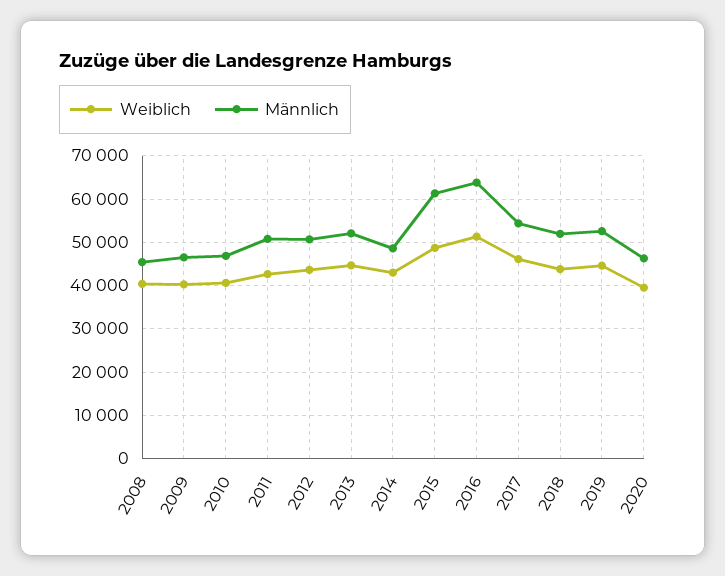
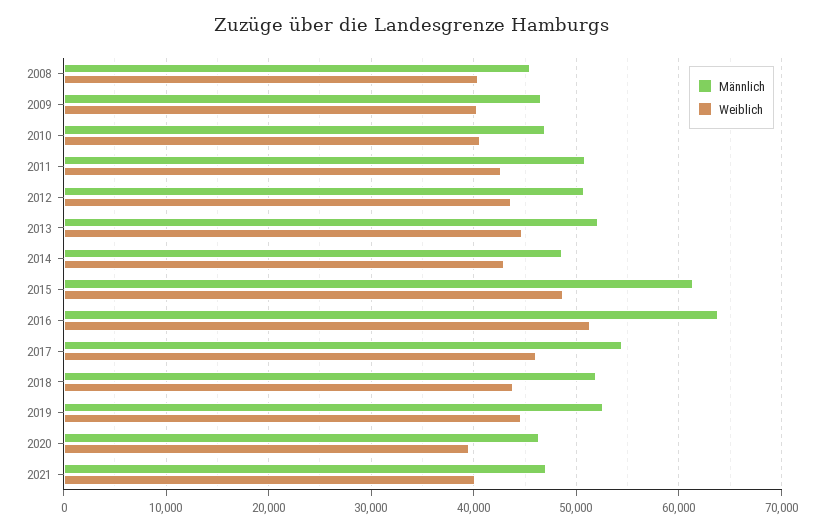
Männlich, 2021: none -> 47000
Weiblich, 2021: none -> 40000

